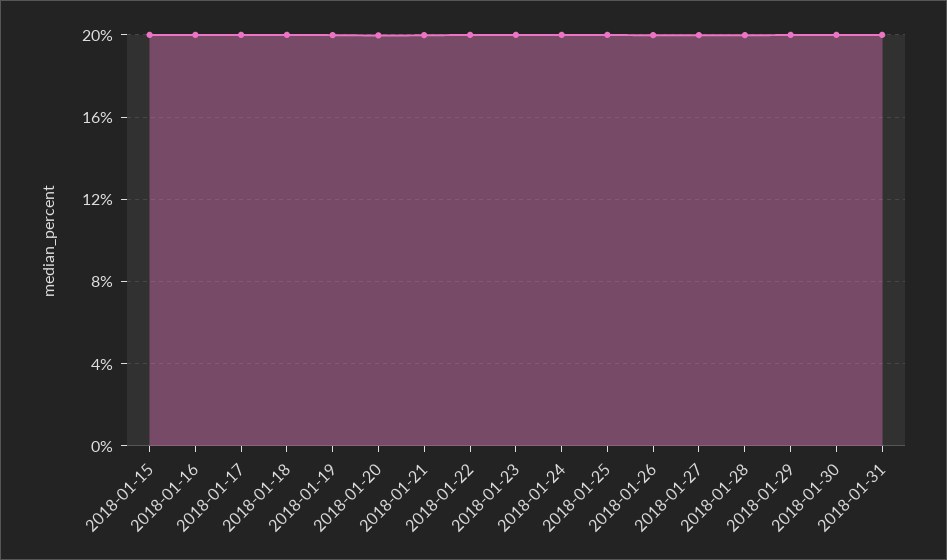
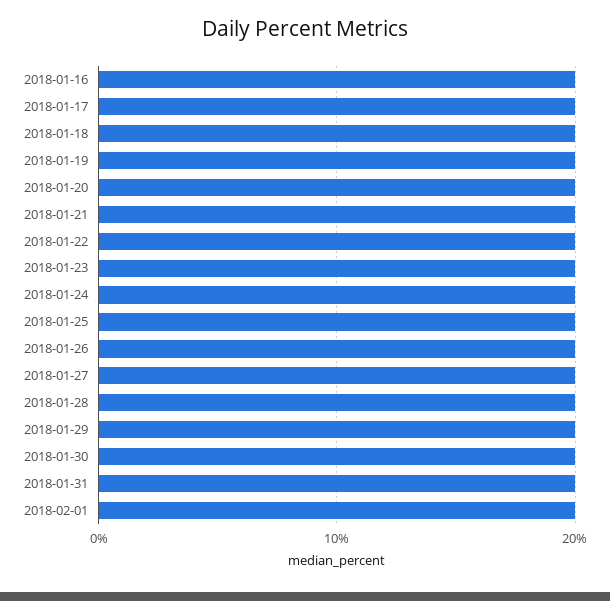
2018-01-15: 20 -> none
2018-02-01: none -> 20

